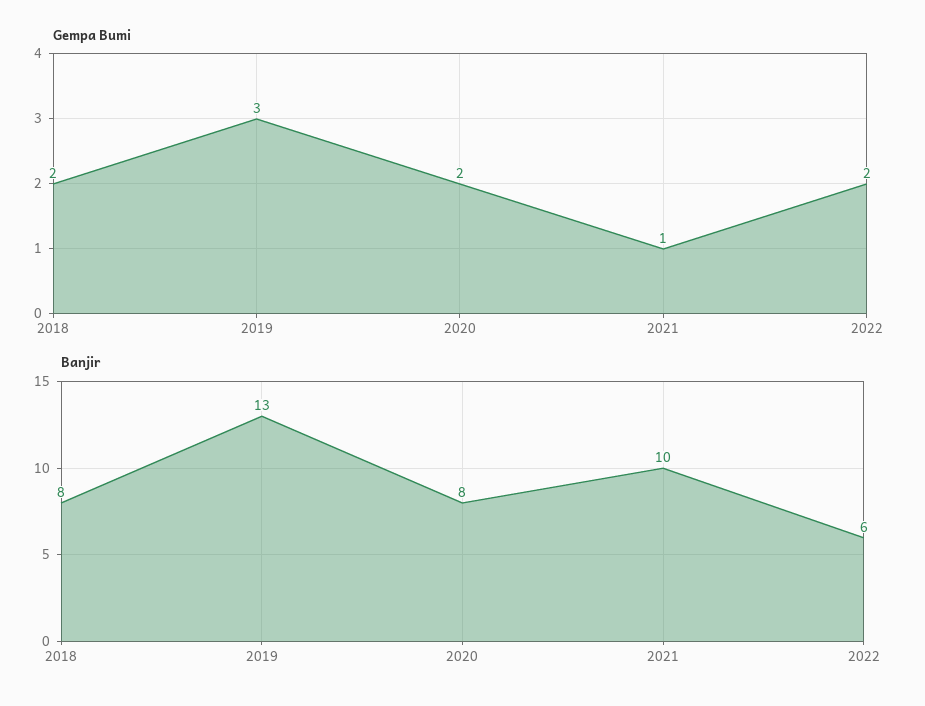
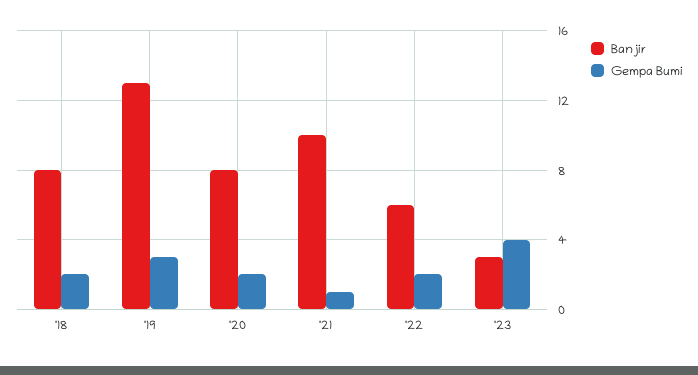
Banjir, '23: none -> 3
Gempa Bumi, '23: none -> 4

